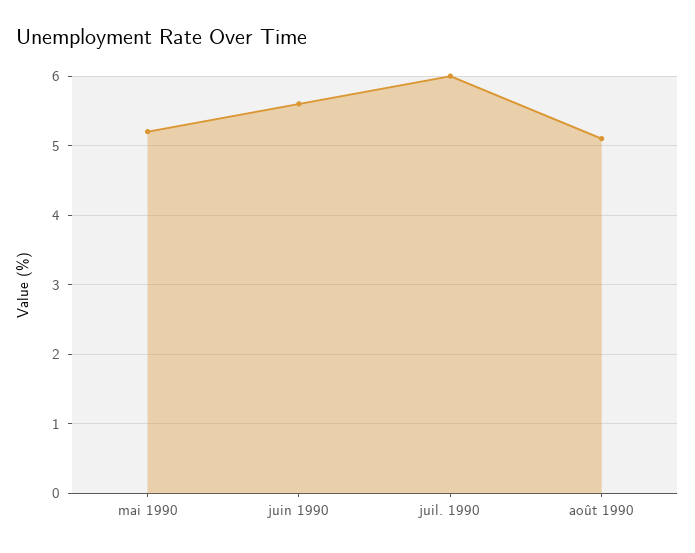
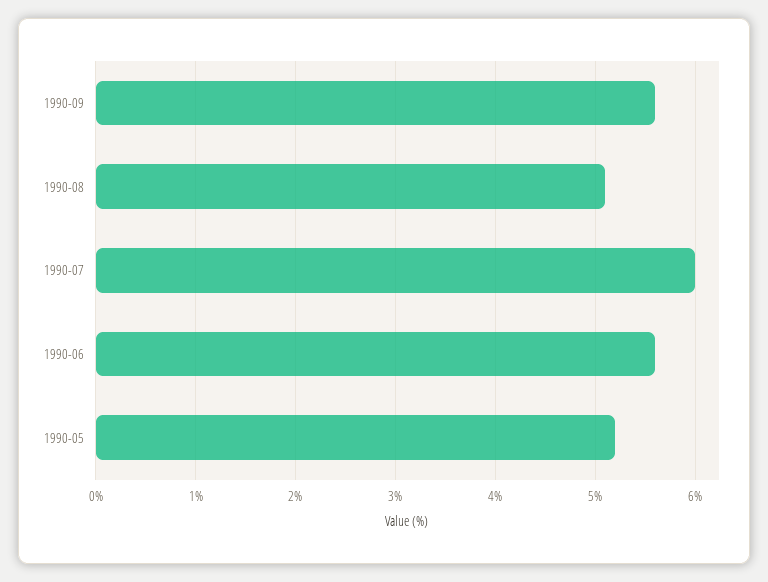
1990-09: none -> 5.6

